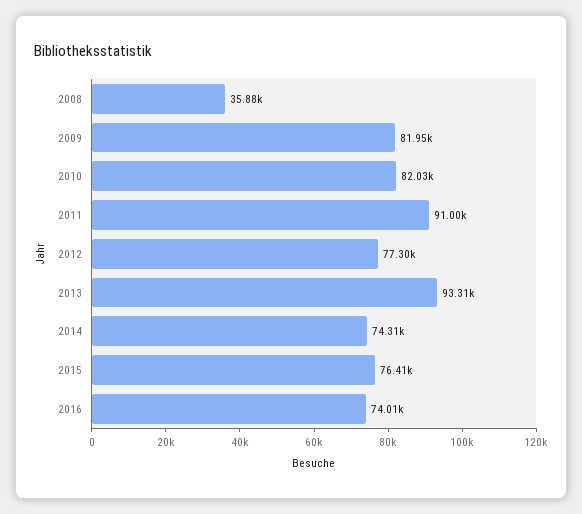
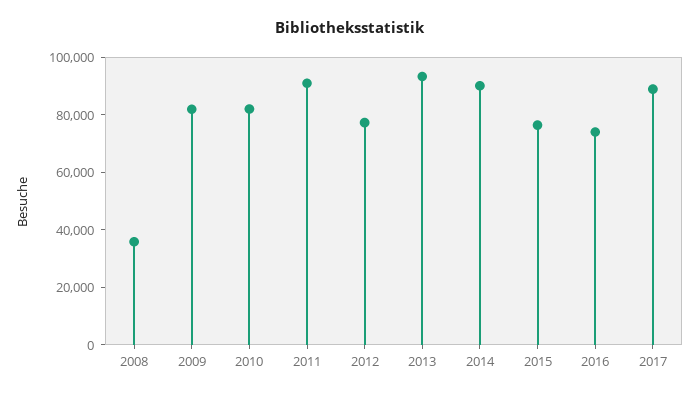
2014: 74310 -> 90000
2017: none -> 90000

